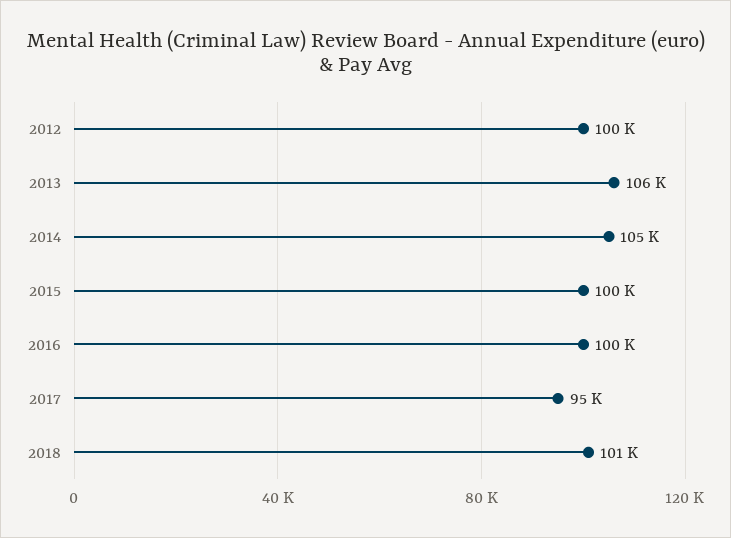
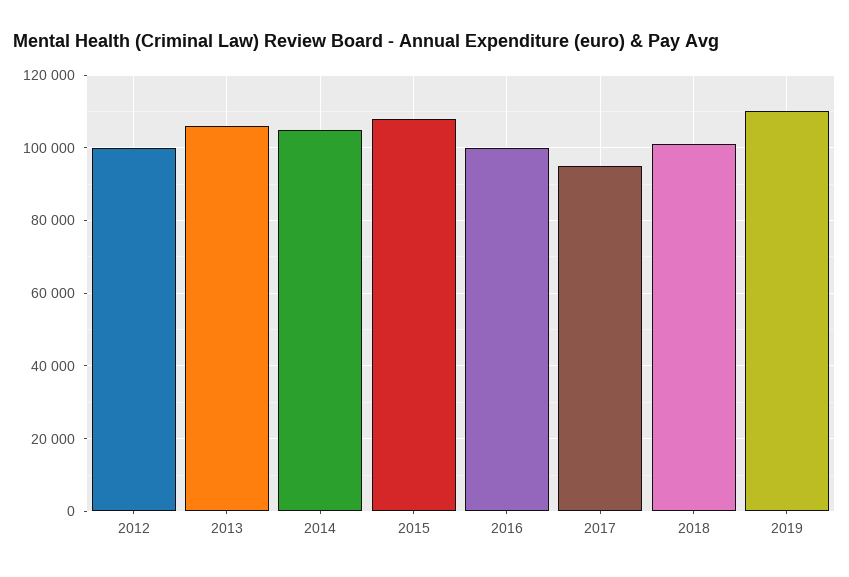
2015: 100000 -> 108000
2019: none -> 110000

